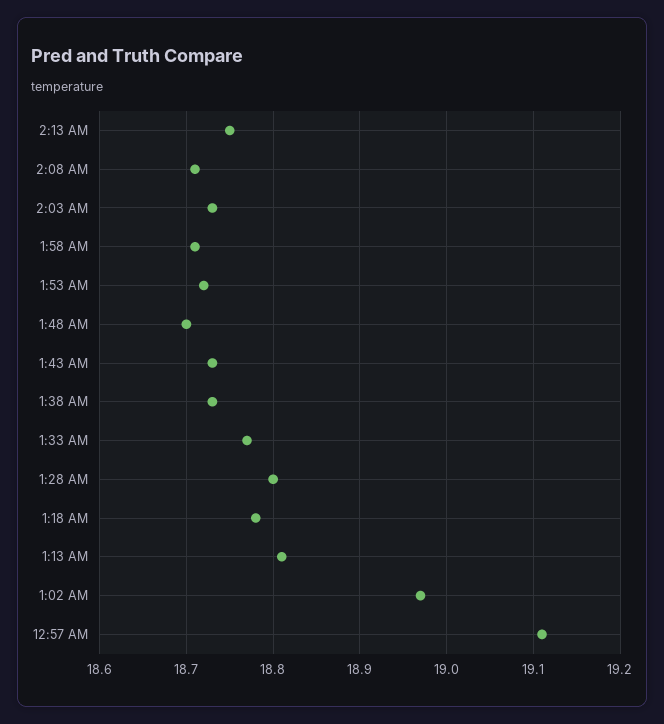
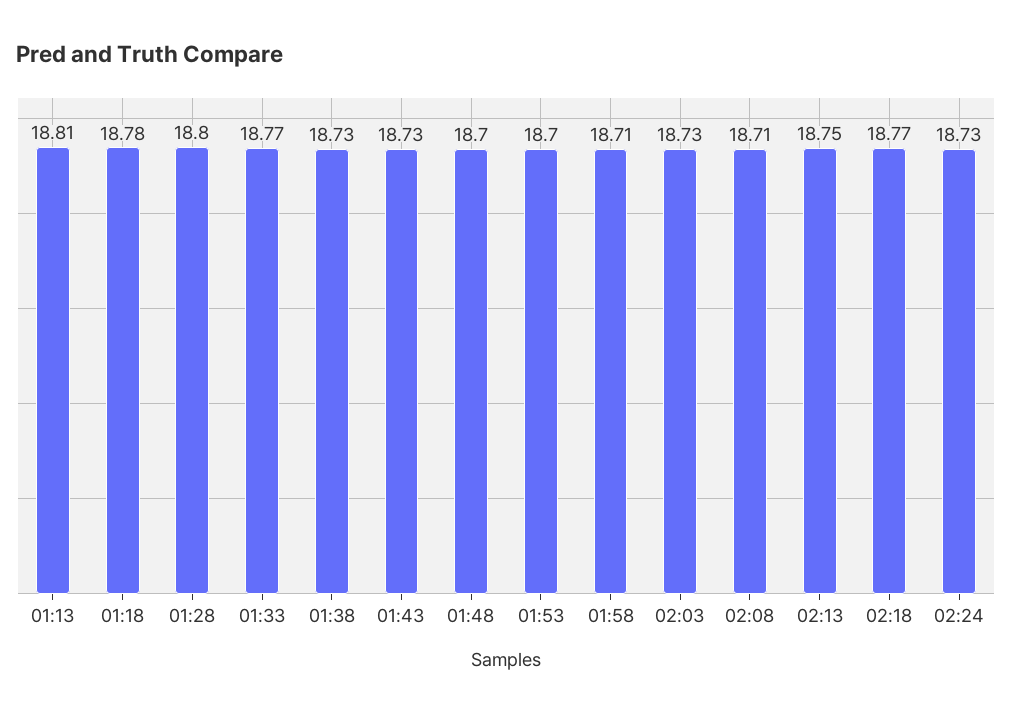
1:53 AM: 18.72 -> 18.7
1:02 AM: 18.97 -> none
12:57 AM: 19.11 -> none
02:18: none -> 18.77
02:24: none -> 18.73

